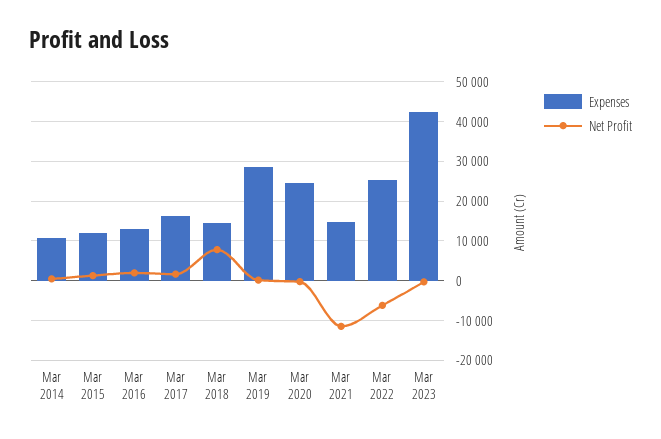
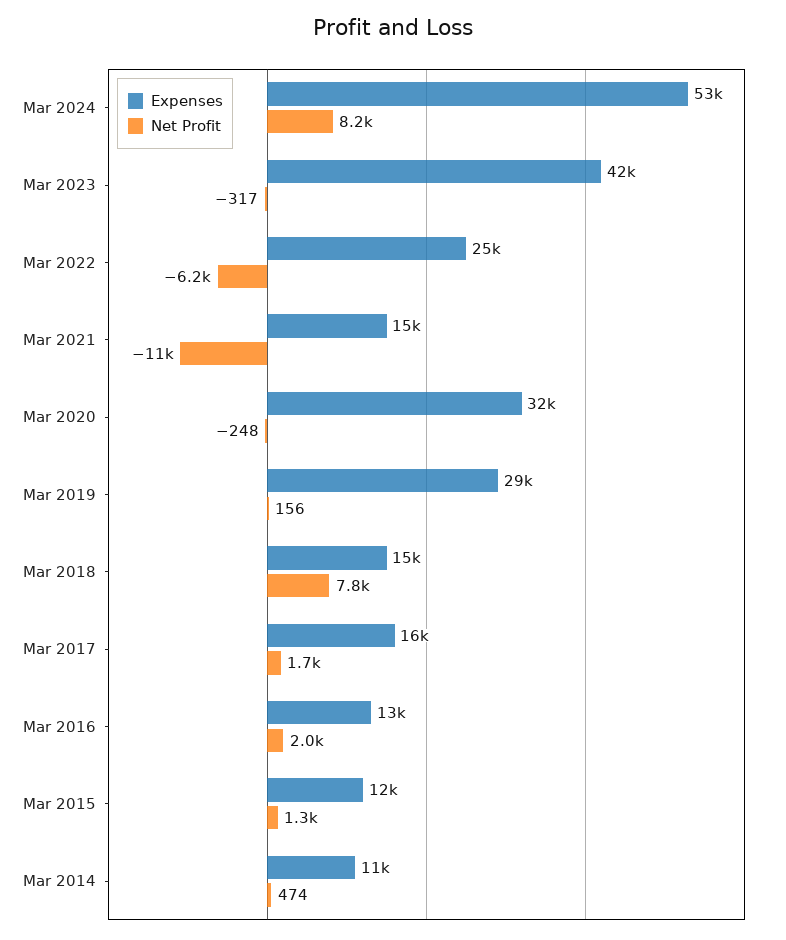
Expenses, Mar 2020: 24000 -> 32000
Expenses, Mar 2024: none -> 53000
Net Profit, Mar 2024: none -> 8200

